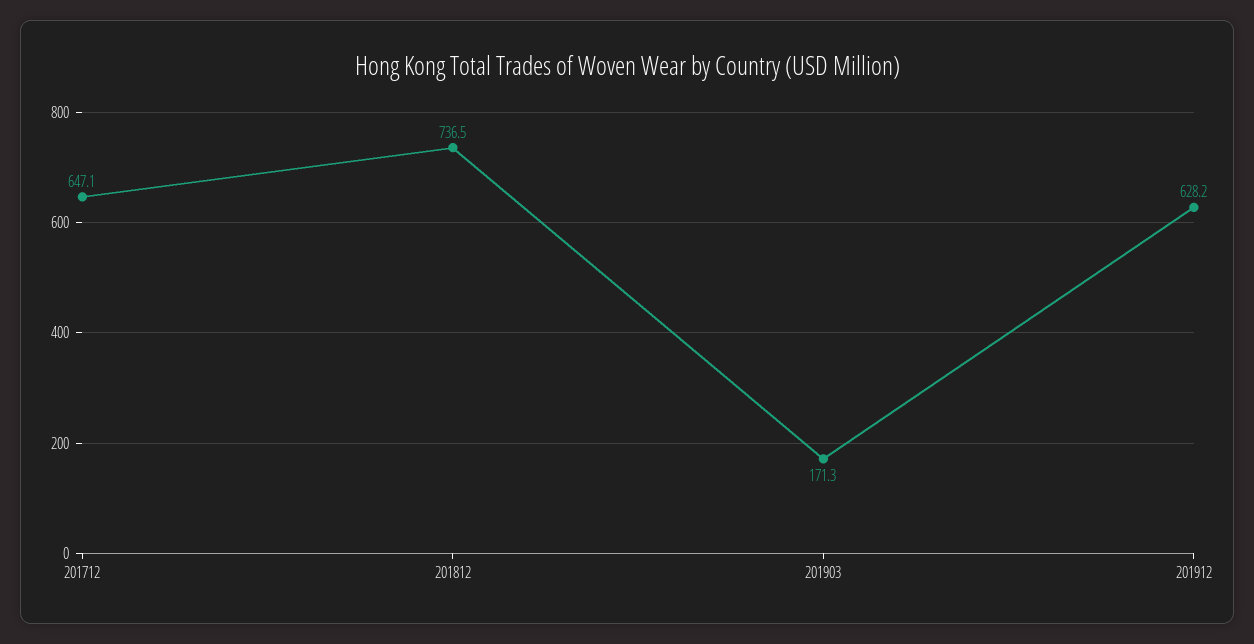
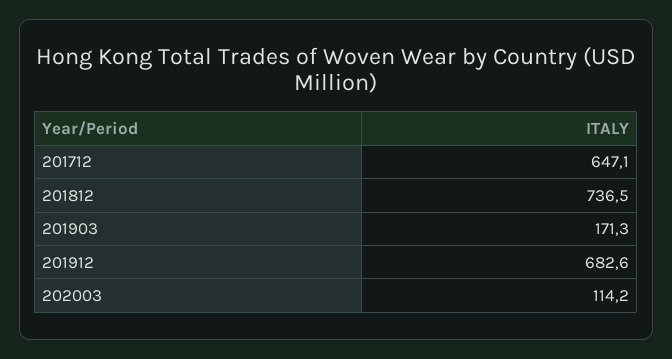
201912: 628.2 -> 682.6
202003: none -> 114.2

